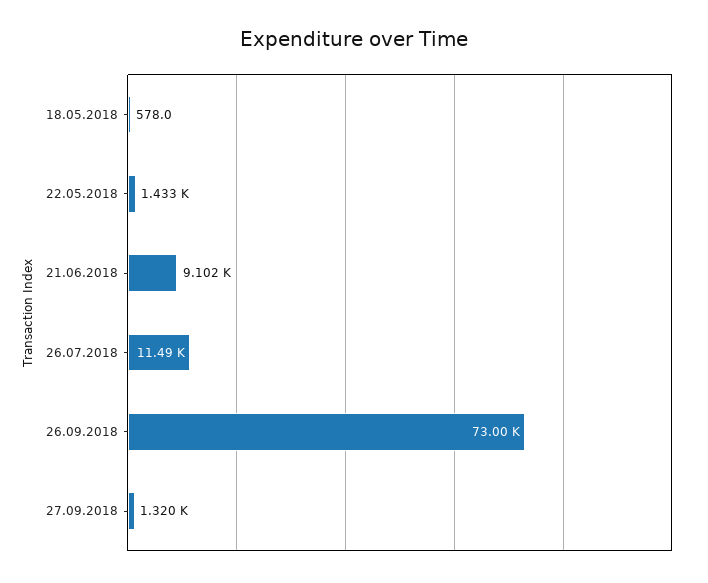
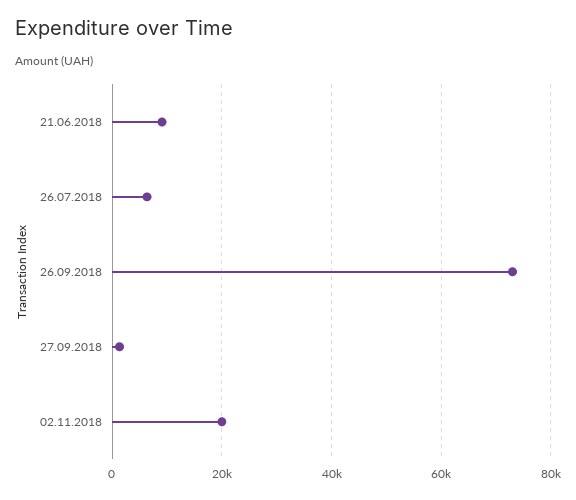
18.05.2018: 578 -> none
22.05.2018: 1433 -> none
26.07.2018: 11490 -> 6000
02.11.2018: none -> 20000

